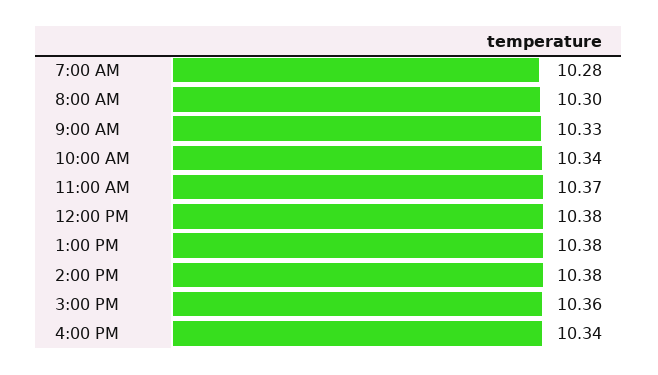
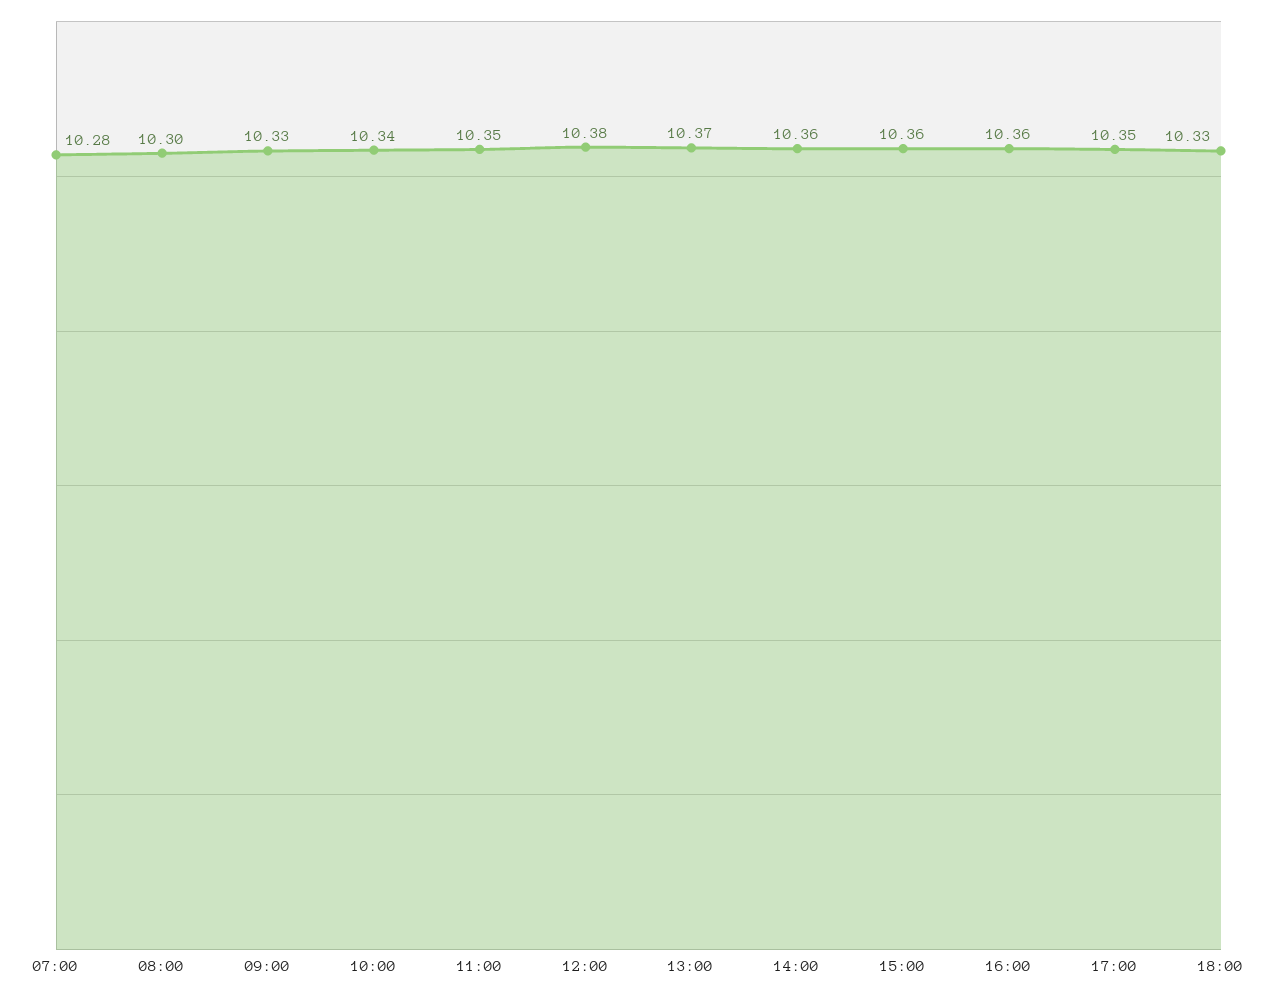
11:00 AM: 10.37 -> 10.35
1:00 PM: 10.38 -> 10.37
2:00 PM: 10.38 -> 10.36
4:00 PM: 10.34 -> 10.36
17:00: none -> 10.35
18:00: none -> 10.33

